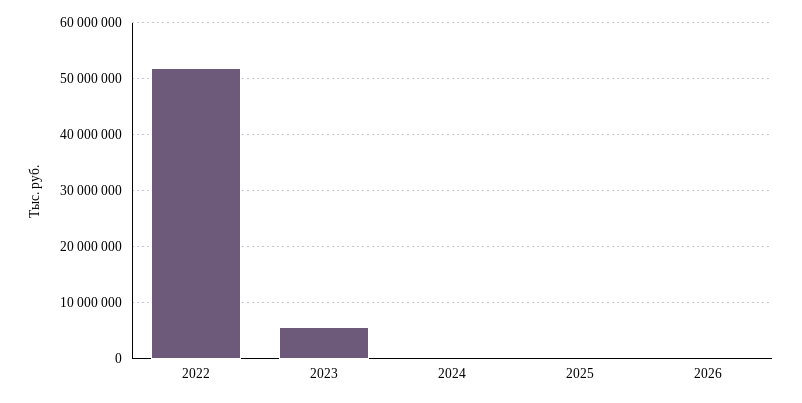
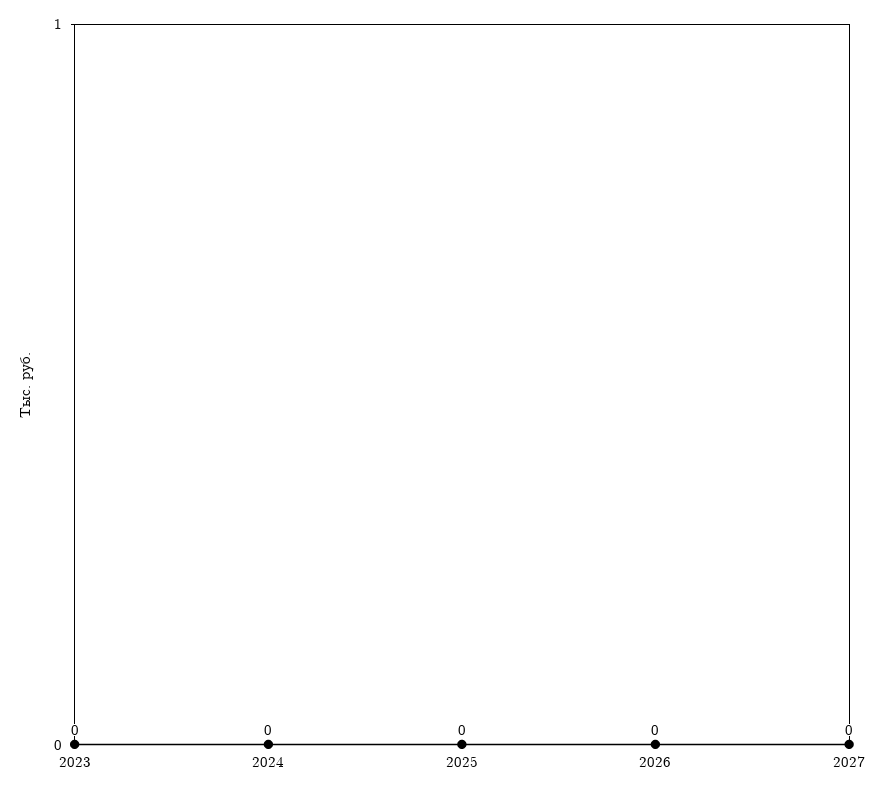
2022: 52000000 -> none
2023: 6000000 -> 0
2027: none -> 0

